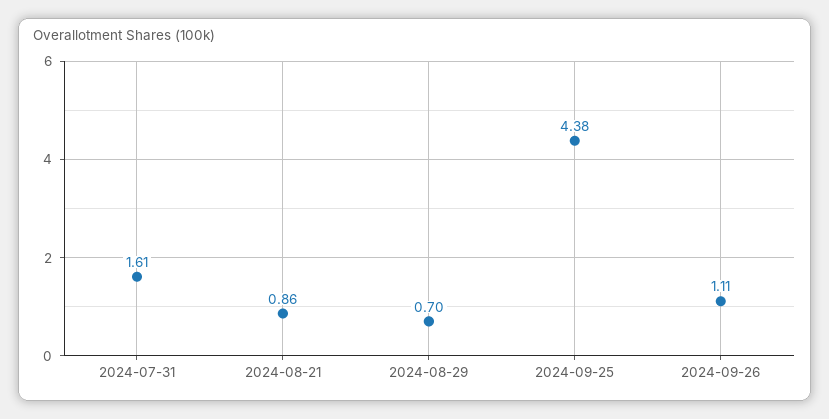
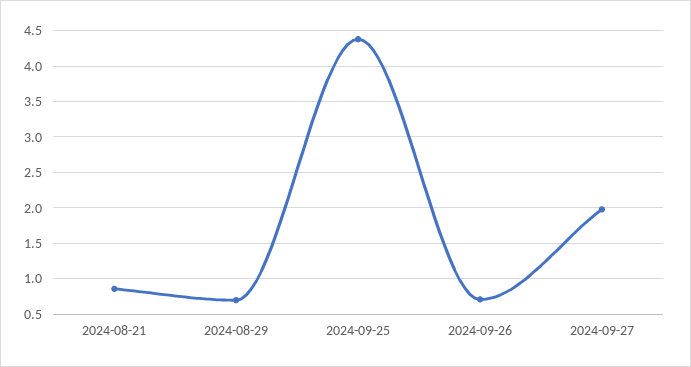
2024-07-31: 1.61 -> none
2024-09-26: 1.11 -> 0.7
2024-09-27: none -> 2

